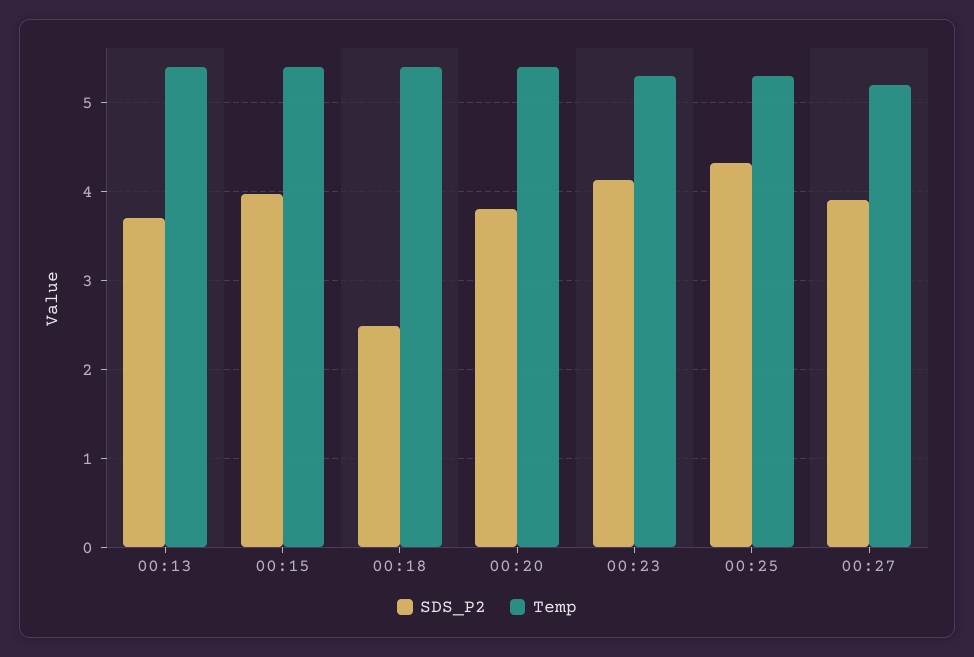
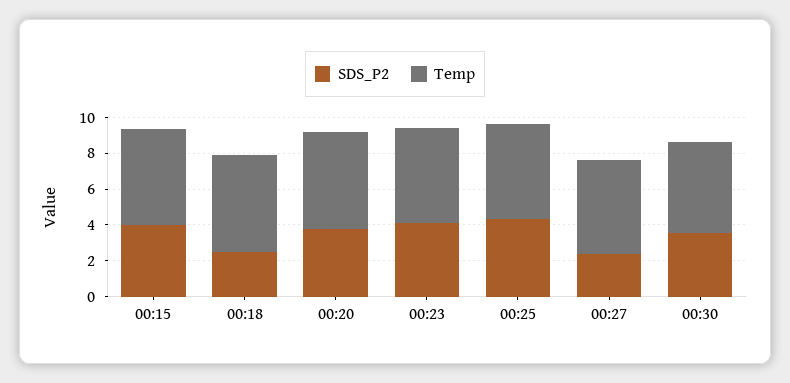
SDS_P2, 00:13: 3.7 -> none
Temp, 00:13: 5.4 -> none
SDS_P2, 00:27: 3.9 -> 2.5
SDS_P2, 00:30: none -> 3.5
Temp, 00:30: none -> 5

